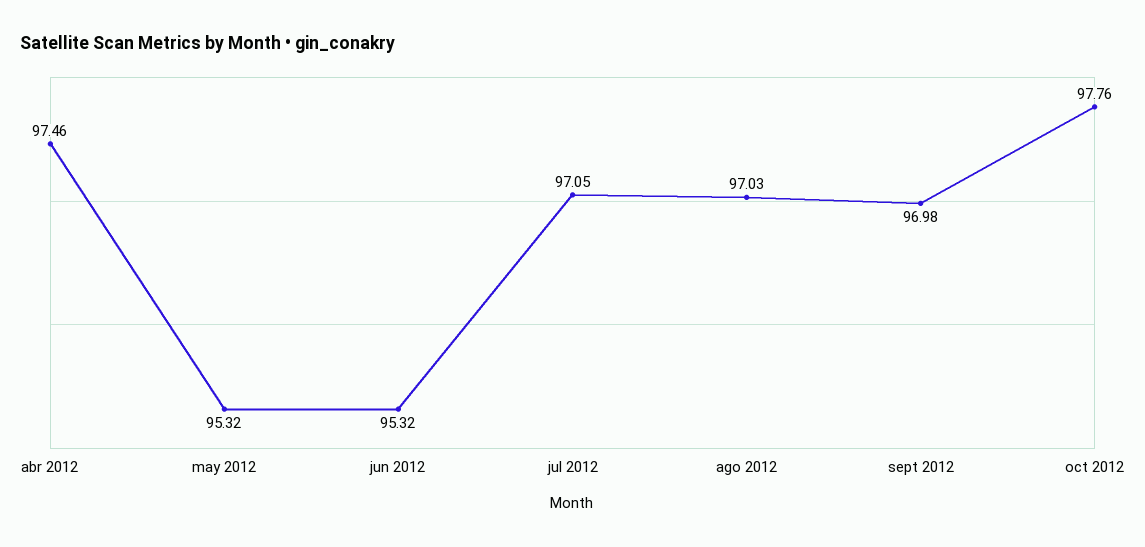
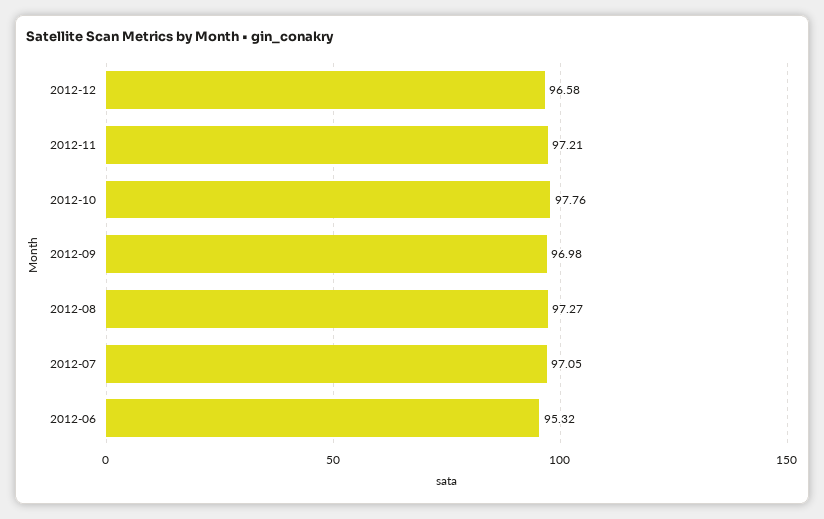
abr 2012: 97.46 -> none
may 2012: 95.32 -> none
ago 2012: 97.03 -> 97.27
2012-12: none -> 96.58
2012-11: none -> 97.21

